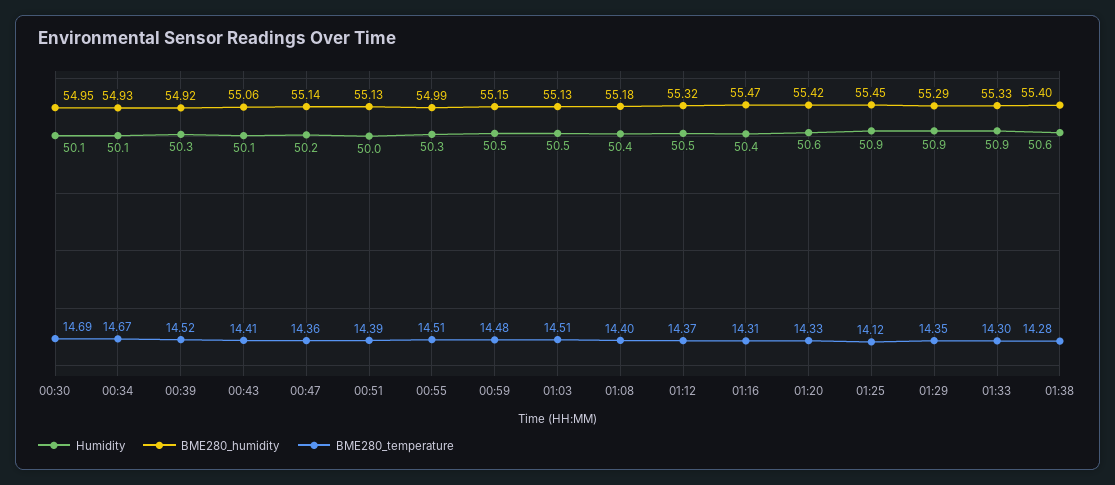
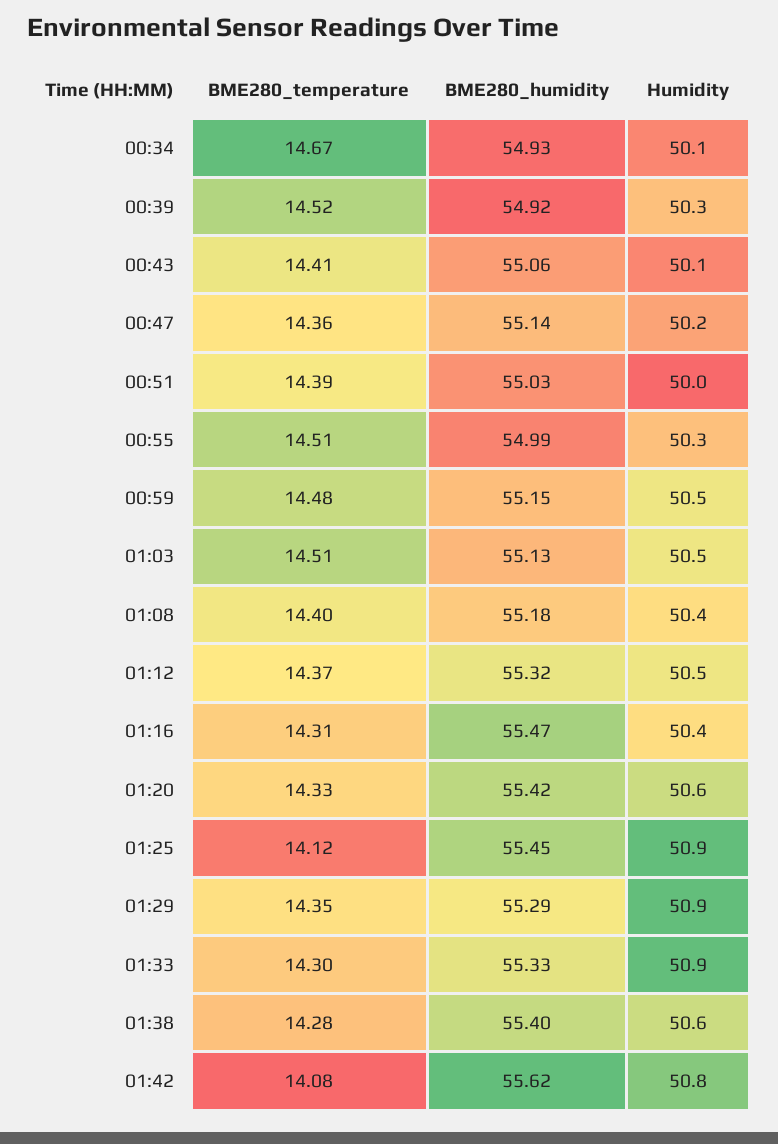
Humidity, 00:30: 50.1 -> none
BME280_humidity, 00:30: 54.95 -> none
BME280_temperature, 00:30: 14.69 -> none
BME280_humidity, 00:51: 55.13 -> 55.03
BME280_temperature, 01:42: none -> 14.08
BME280_humidity, 01:42: none -> 55.62
Humidity, 01:42: none -> 50.8

